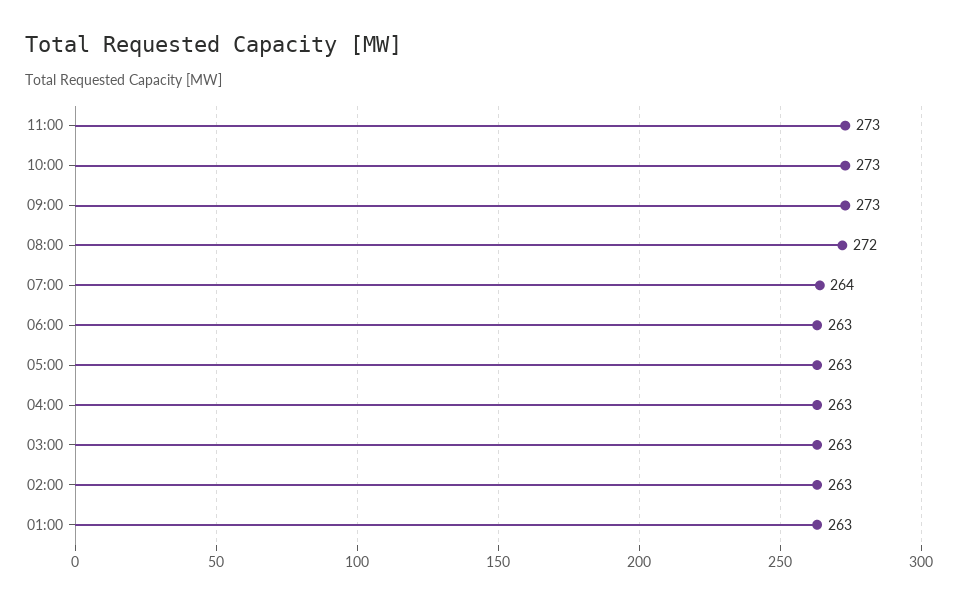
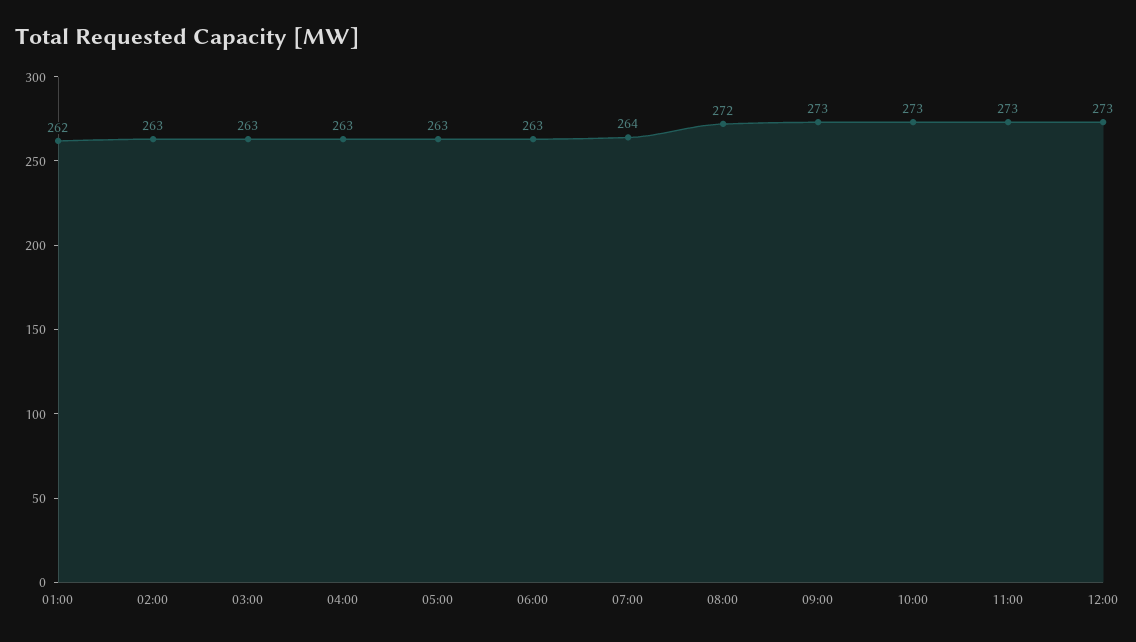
01:00: 263 -> 262
12:00: none -> 273

